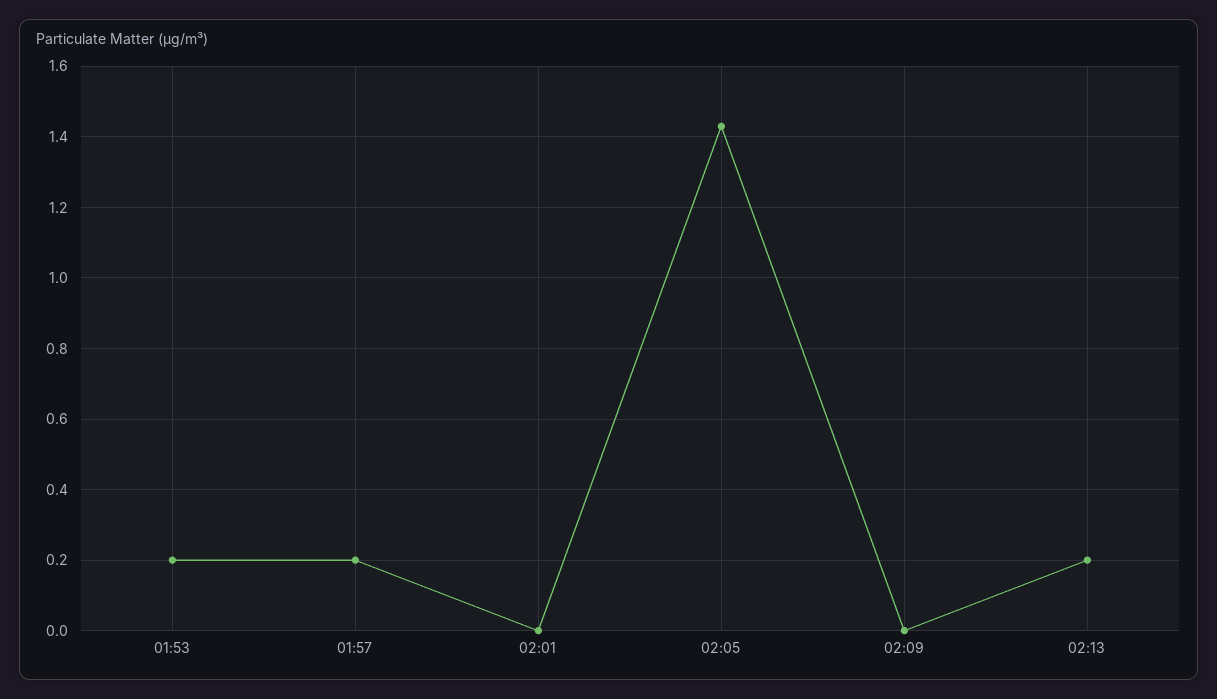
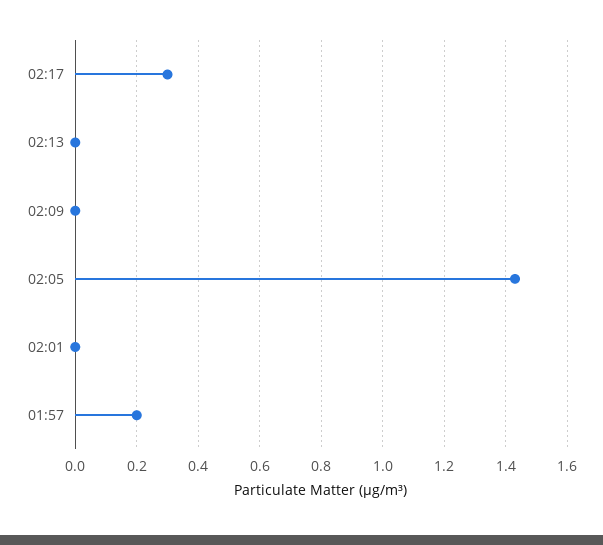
01:53: 0.2 -> none
02:13: 0.2 -> 0
02:17: none -> 0.3

